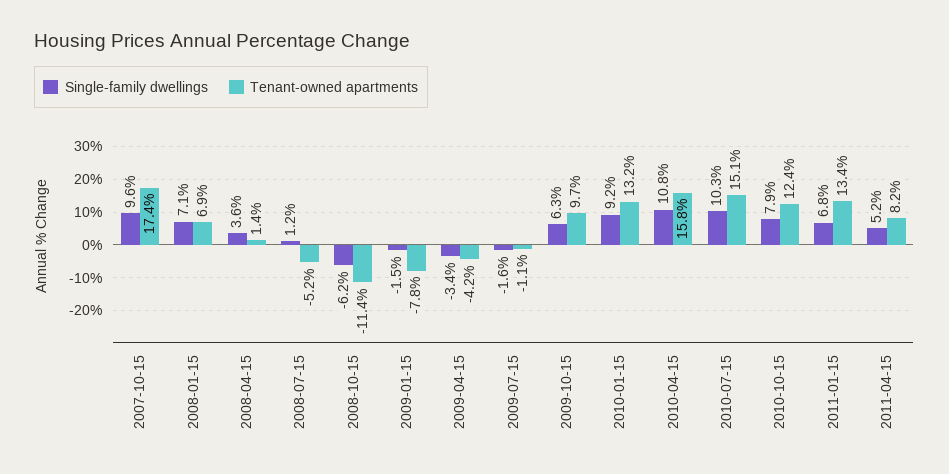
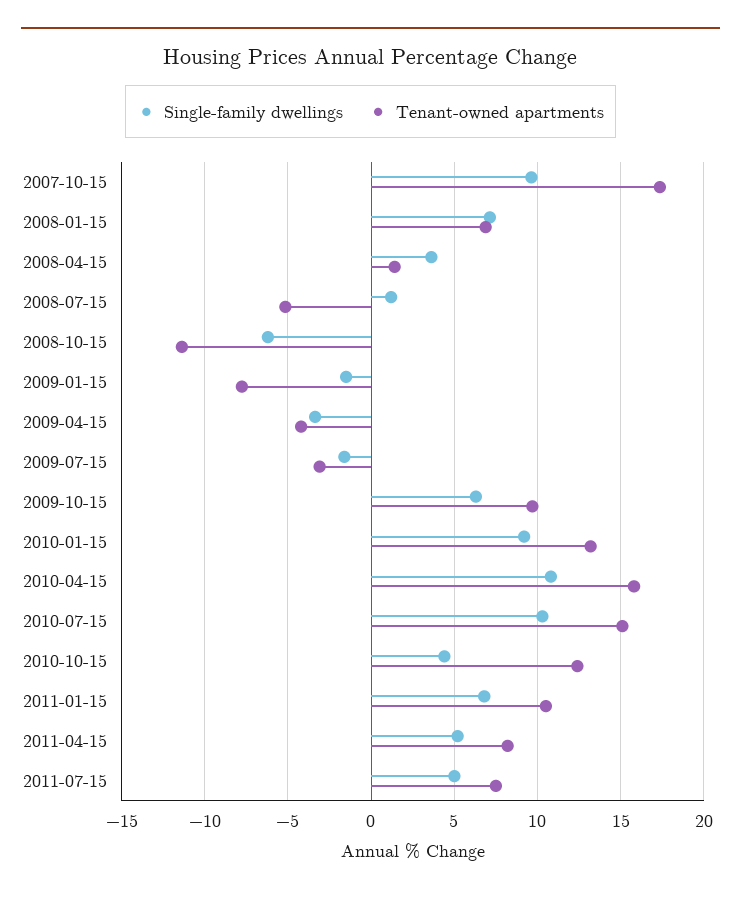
Tenant-owned apartments, 2009-07-15: -1.1 -> -3
Single-family dwellings, 2010-10-15: 7.9 -> 4.5
Tenant-owned apartments, 2011-01-15: 13.4 -> 10.5
Single-family dwellings, 2011-07-15: none -> 5
Tenant-owned apartments, 2011-07-15: none -> 7.5

